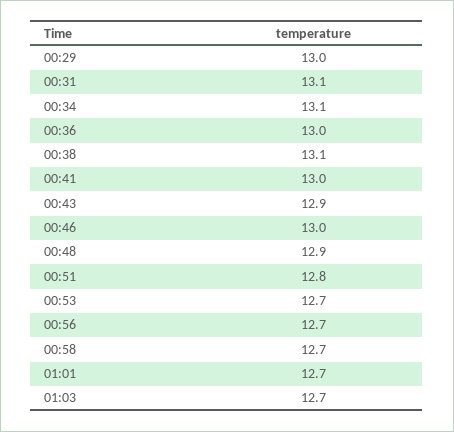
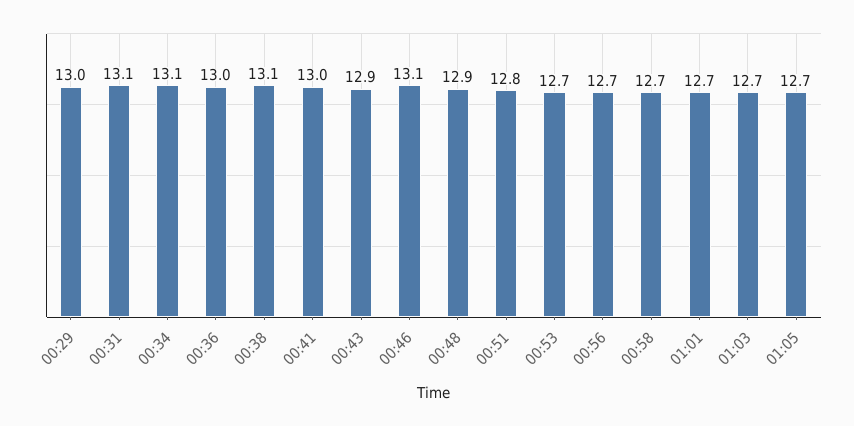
00:46: 13 -> 13.1
01:05: none -> 12.7

